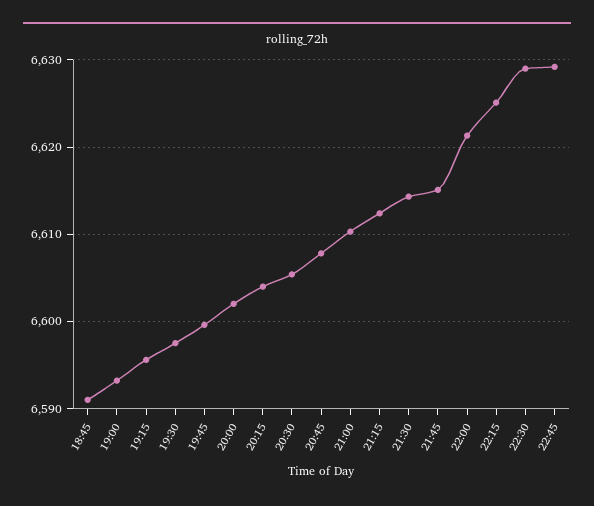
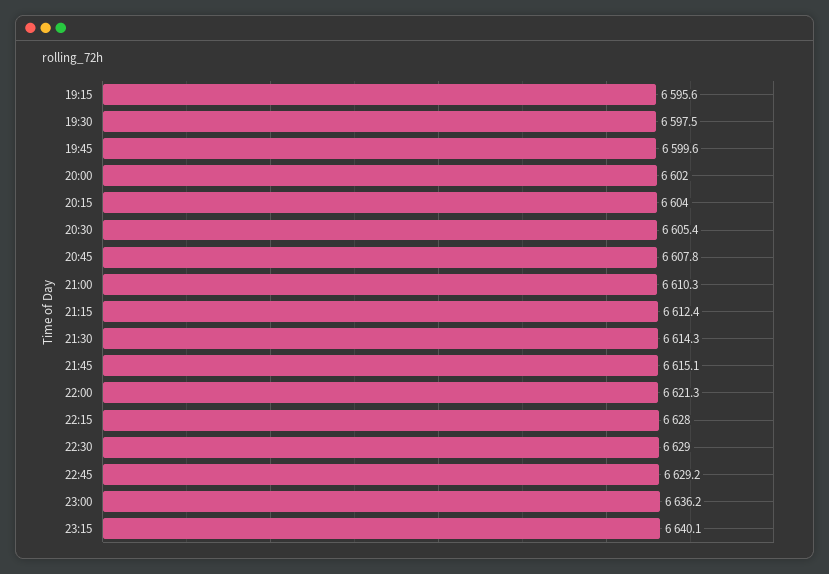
18:45: 6591 -> none
19:00: 6593 -> none
22:15: 6625 -> 6628
23:00: none -> 6636.2
23:15: none -> 6640.1

